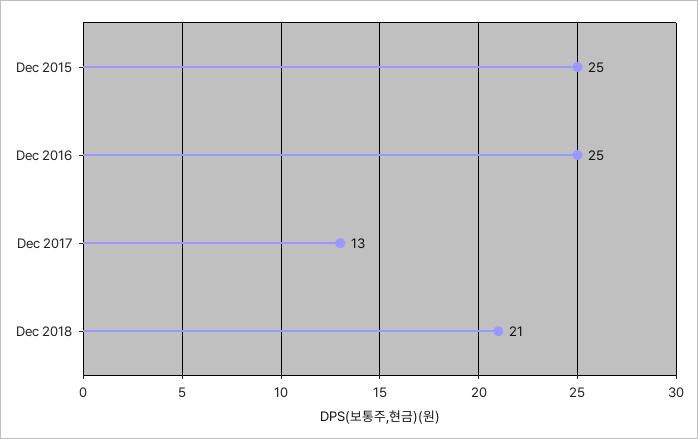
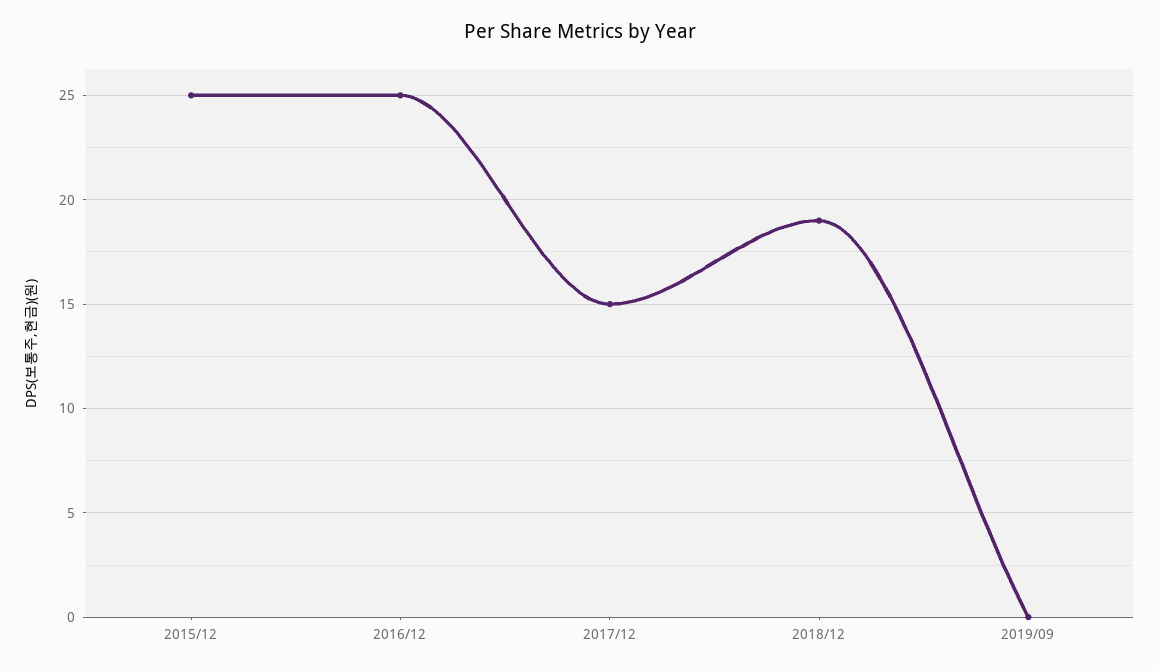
Dec 2017: 13 -> 15
Dec 2018: 21 -> 19
2019/09: none -> 0

